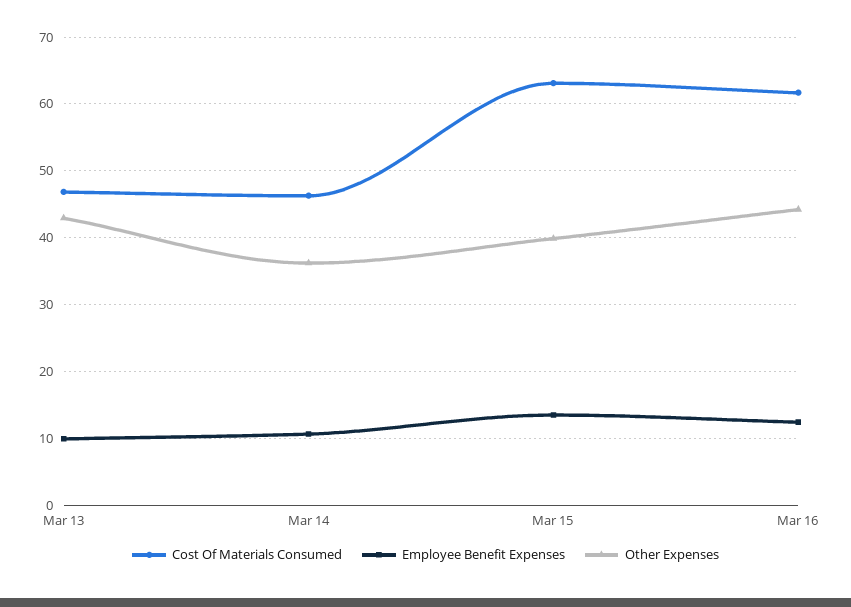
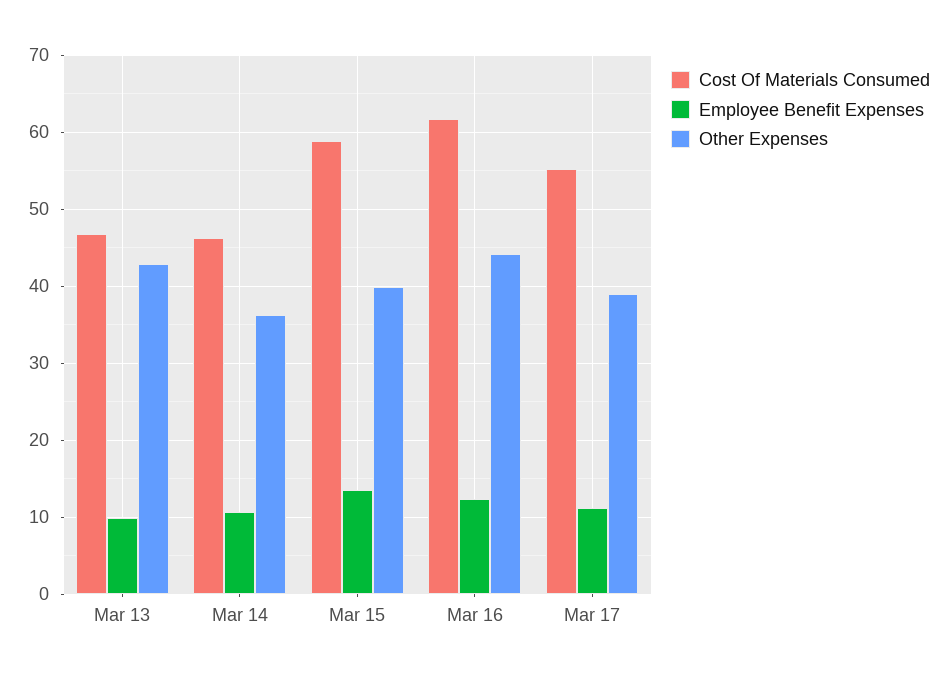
Cost Of Materials Consumed, Mar 15: 63 -> 59
Cost Of Materials Consumed, Mar 17: none -> 55
Employee Benefit Expenses, Mar 17: none -> 11
Other Expenses, Mar 17: none -> 39

